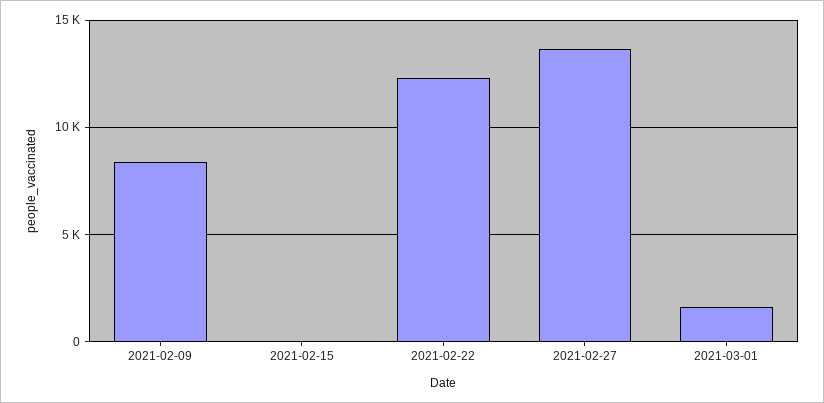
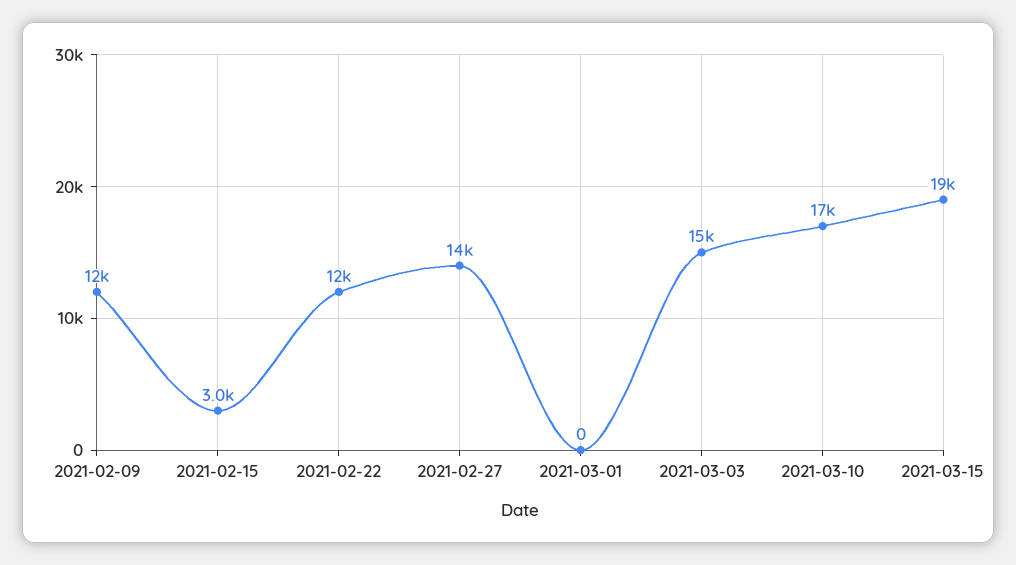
2021-02-09: 8500 -> 12000
2021-02-15: 0 -> 3000
2021-03-01: 1500 -> 0
2021-03-03: none -> 15000
2021-03-10: none -> 17000
2021-03-15: none -> 19000

